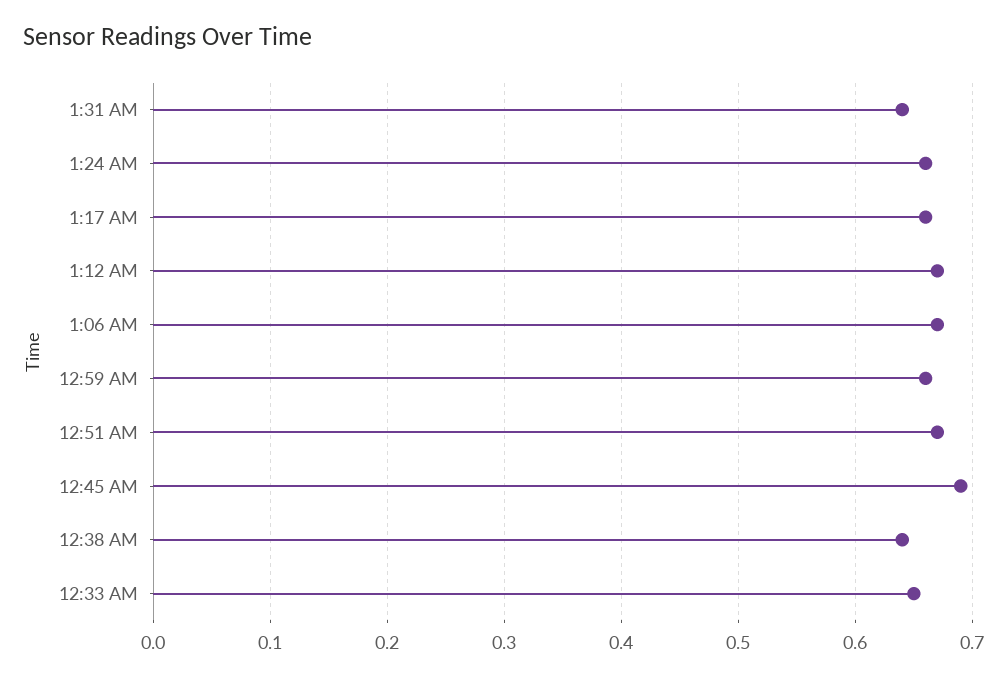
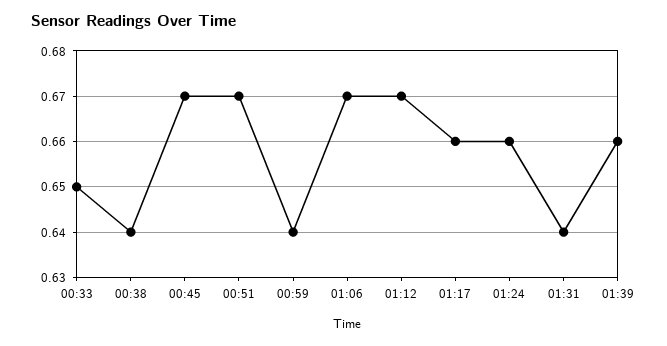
12:59 AM: 0.66 -> 0.64
12:45 AM: 0.69 -> 0.67
01:39: none -> 0.66

